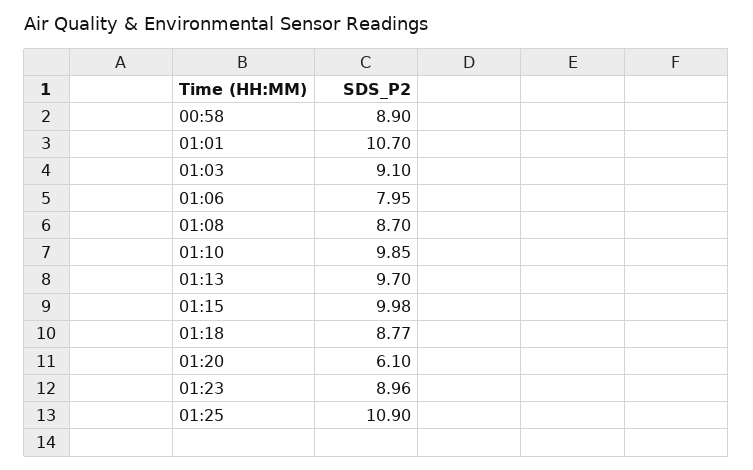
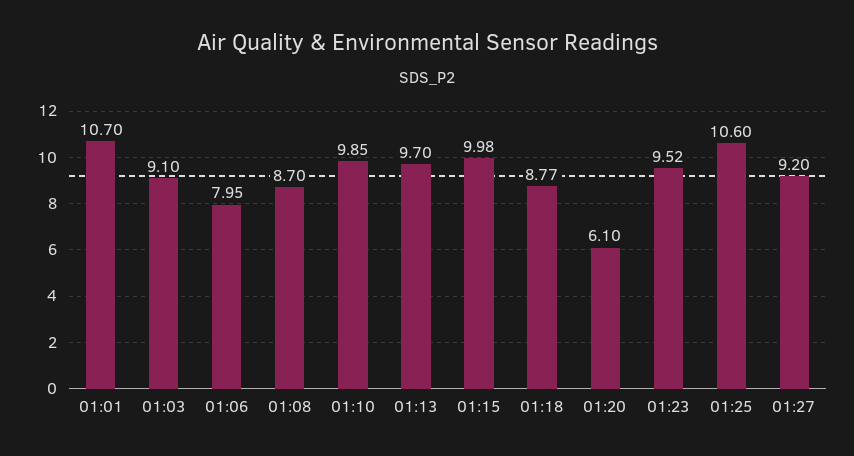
00:58: 8.9 -> none
01:23: 8.96 -> 9.52
01:25: 10.9 -> 10.6
01:27: none -> 9.2

